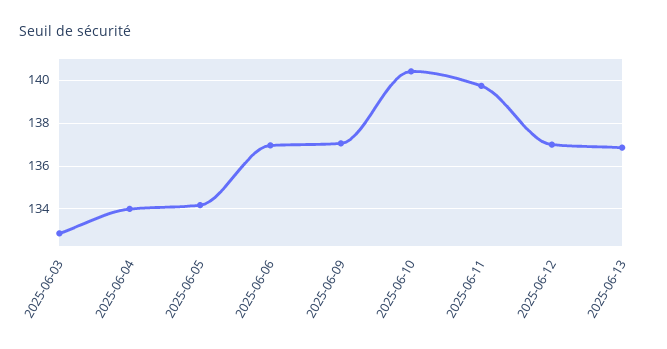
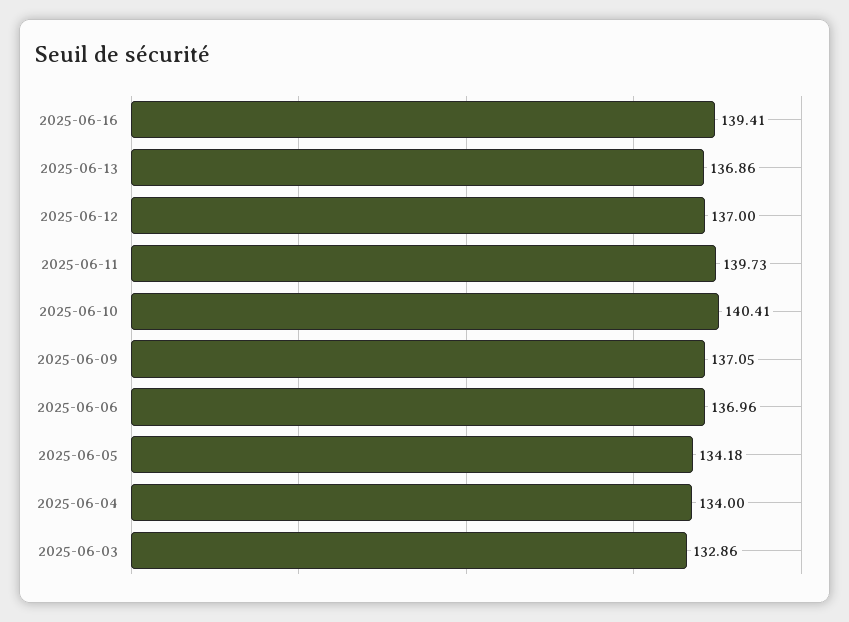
2025-06-16: none -> 139.41

